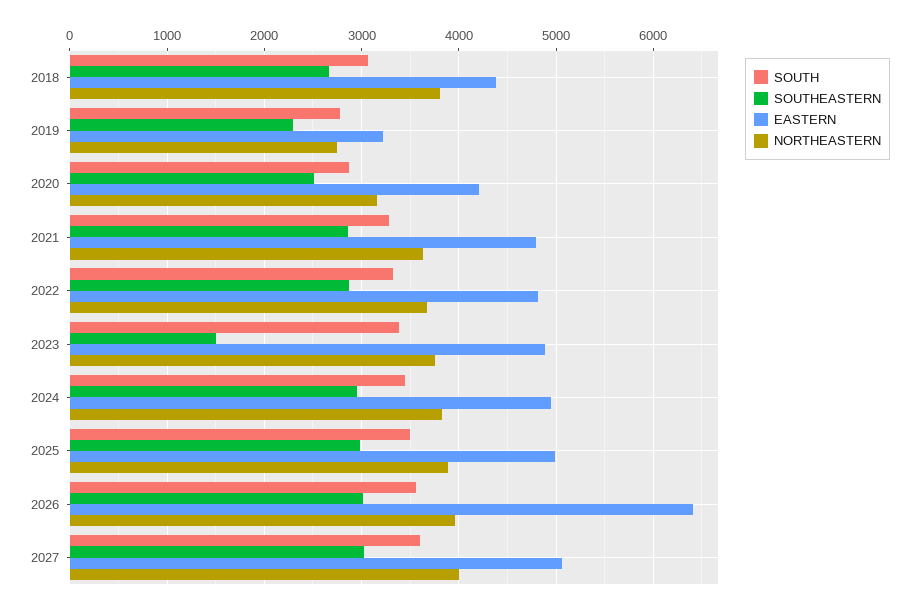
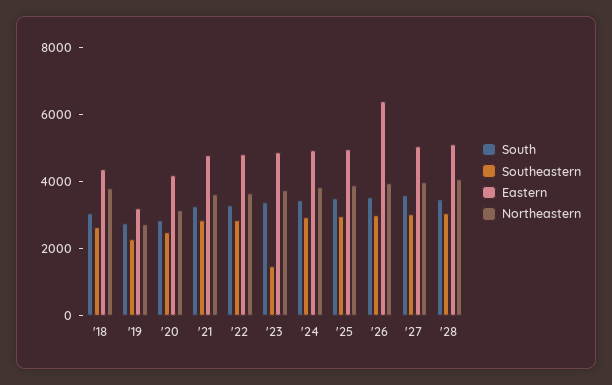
SOUTH, '28: none -> 3500
SOUTHEASTERN, '28: none -> 3000
EASTERN, '28: none -> 5000
NORTHEASTERN, '28: none -> 4000

